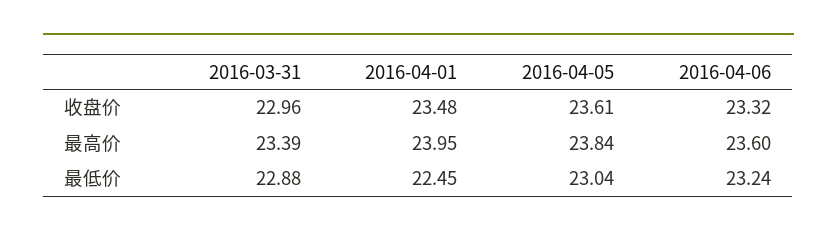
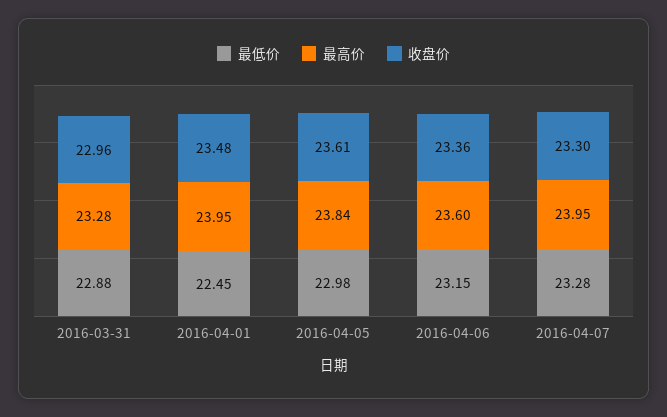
收盘价, 2016-04-06: 23.32 -> 23.36
最高价, 2016-03-31: 23.39 -> 23.28
最低价, 2016-04-05: 23.04 -> 22.98
最低价, 2016-04-06: 23.24 -> 23.15
最低价, 2016-04-07: none -> 23.28
最高价, 2016-04-07: none -> 23.95
收盘价, 2016-04-07: none -> 23.3

